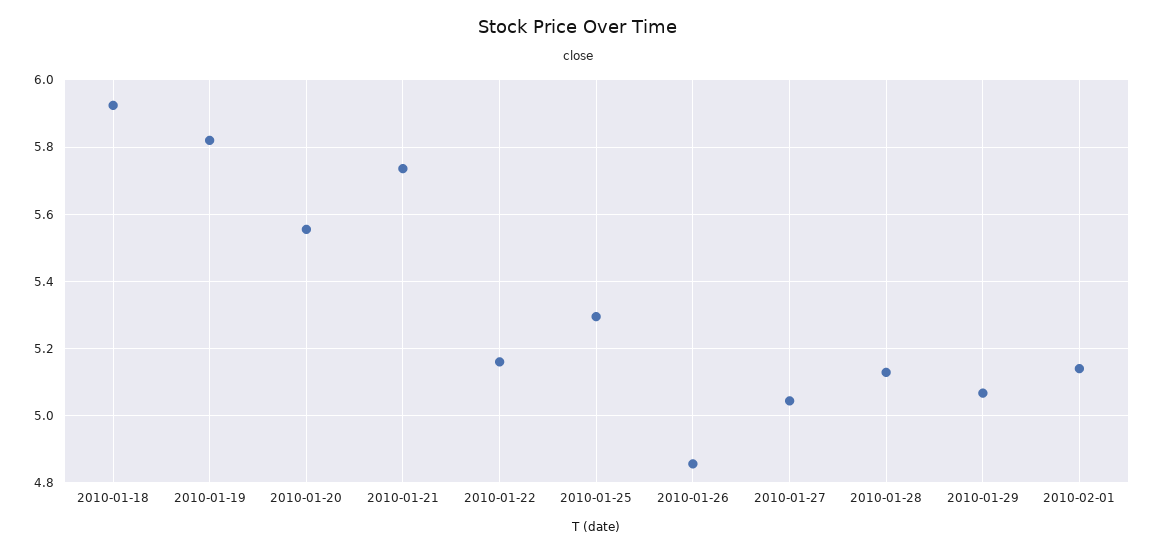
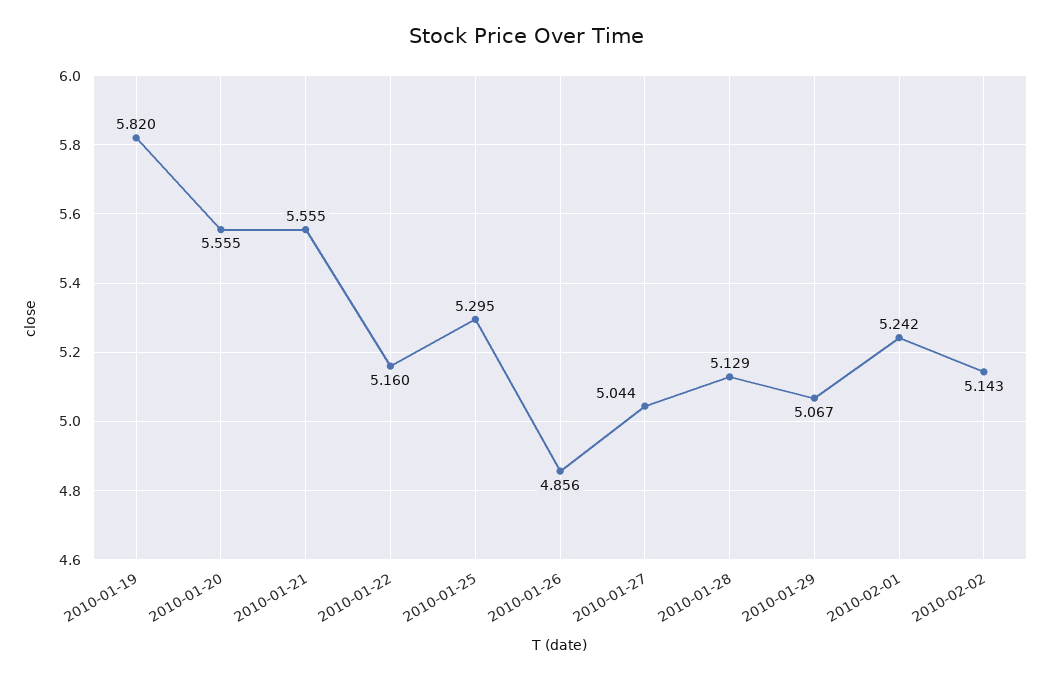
2010-01-18: 5.92 -> none
2010-01-21: 5.74 -> 5.555
2010-02-01: 5.14 -> 5.242
2010-02-02: none -> 5.143

